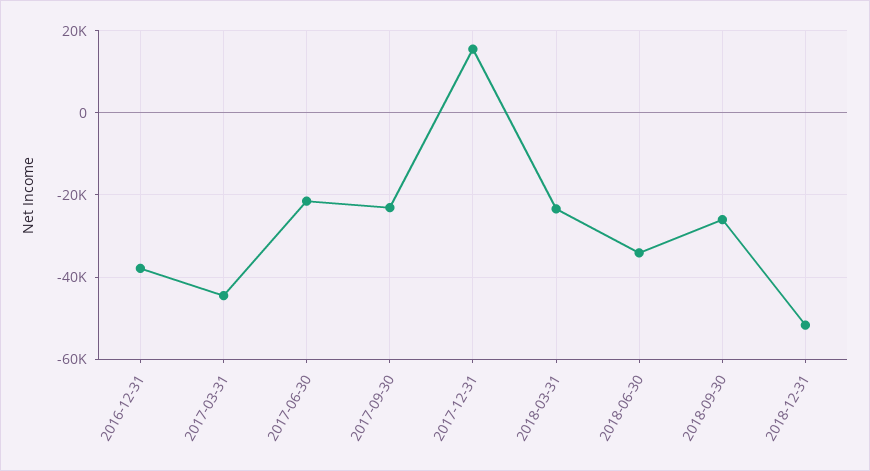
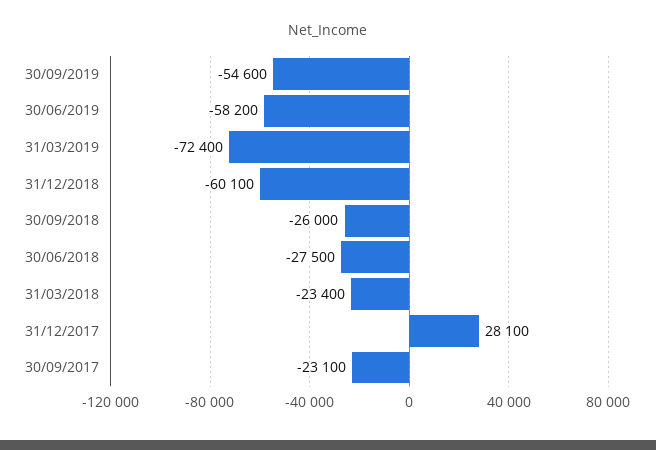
2016-12-31: -38000 -> none
2017-03-31: -44000 -> none
2017-06-30: -22000 -> none
2017-12-31: 16000 -> 28100
2018-06-30: -34000 -> -27500
2018-12-31: -52000 -> -60100
30/09/2019: none -> -54600
30/06/2019: none -> -58200
31/03/2019: none -> -72400

